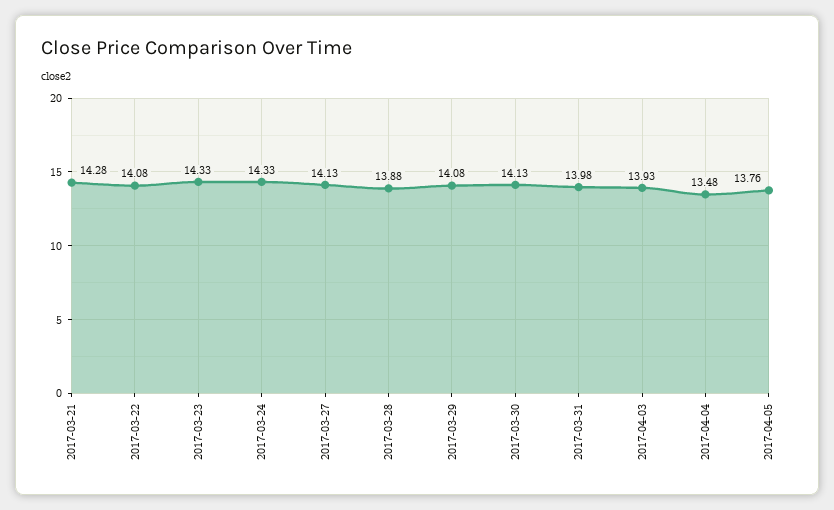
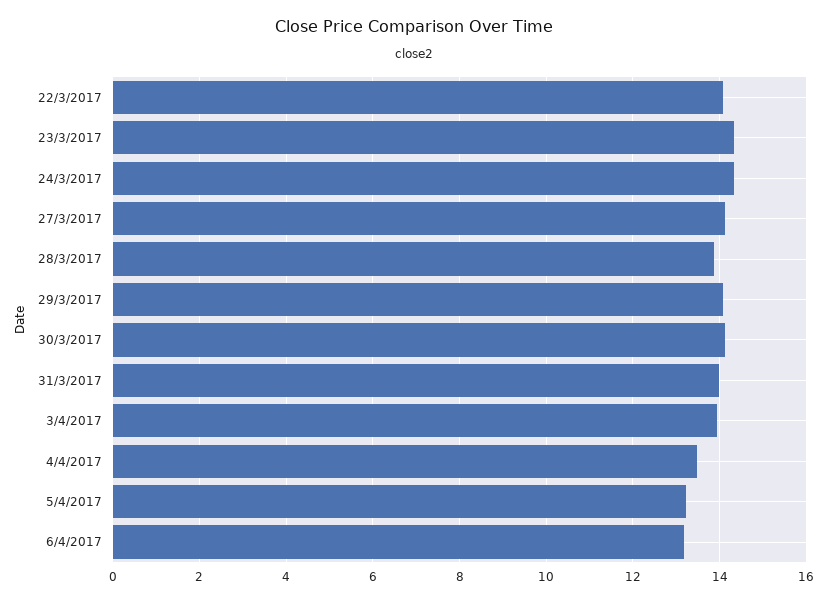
2017-03-21: 14.28 -> none
2017-04-05: 13.76 -> 13.2
6/4/2017: none -> 13.2

